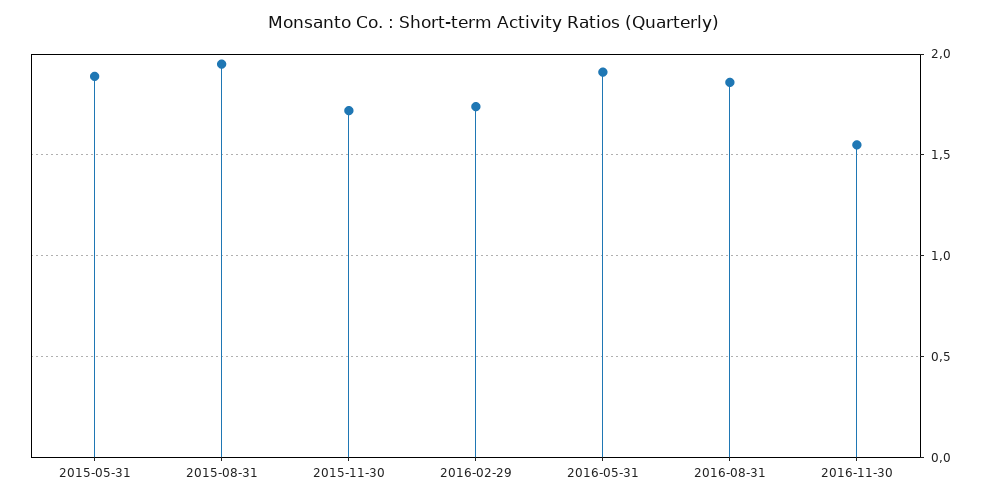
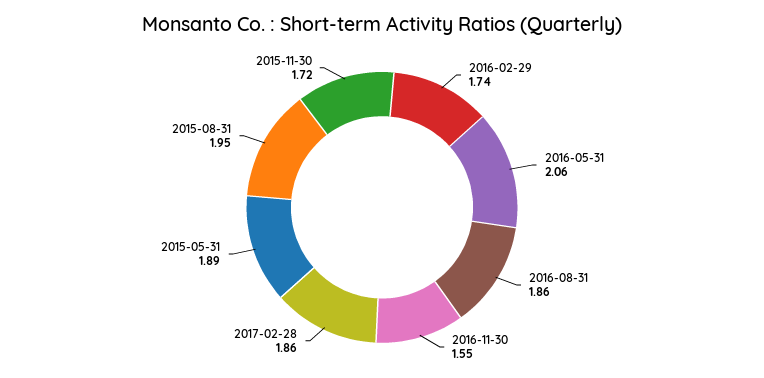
2016-05-31: 1.9 -> 2.06
2017-02-28: none -> 1.86

